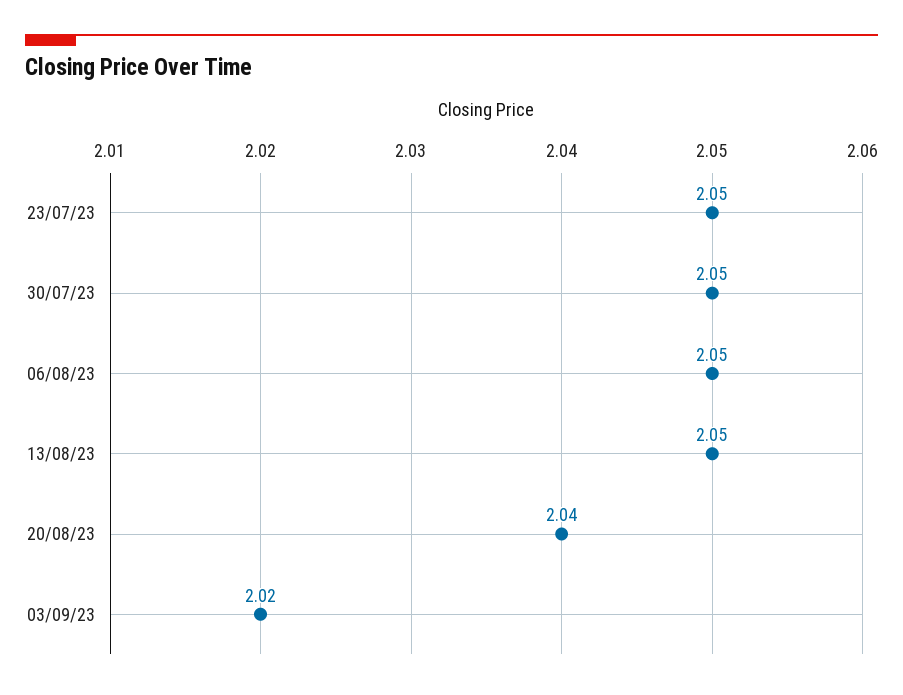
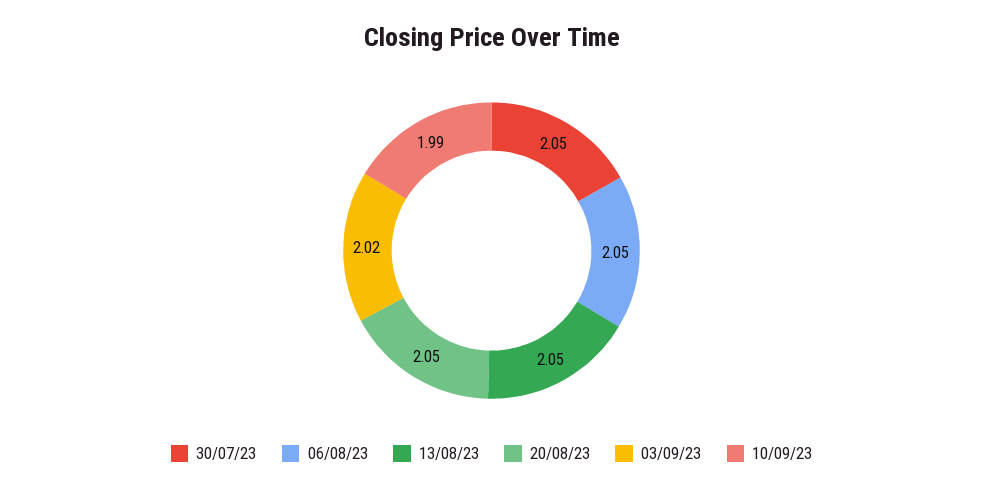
23/07/23: 2.05 -> none
20/08/23: 2.04 -> 2.05
10/09/23: none -> 1.99

